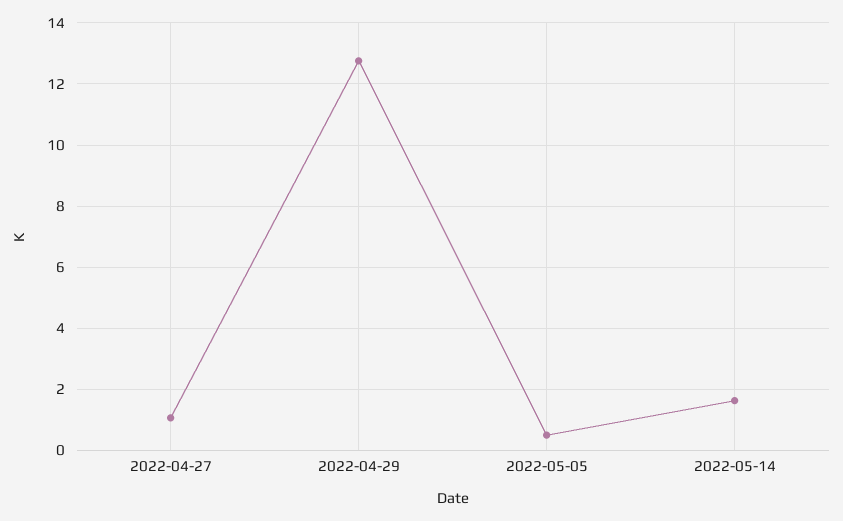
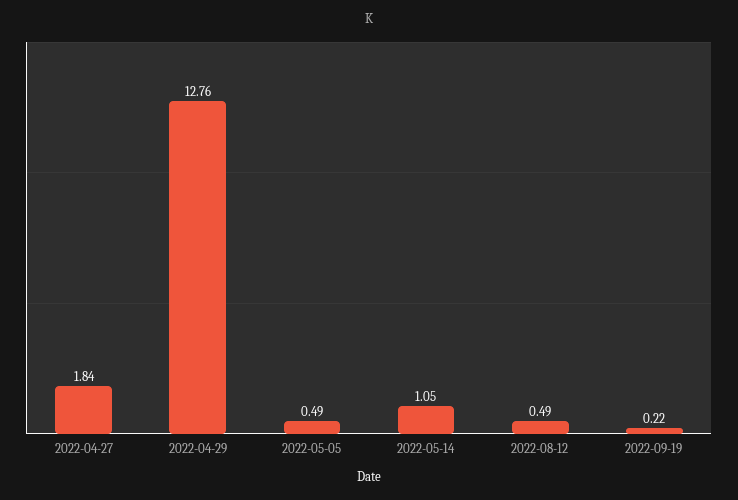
2022-04-27: 1 -> 1.84
2022-05-14: 1.6 -> 1.05
2022-08-12: none -> 0.49
2022-09-19: none -> 0.22

